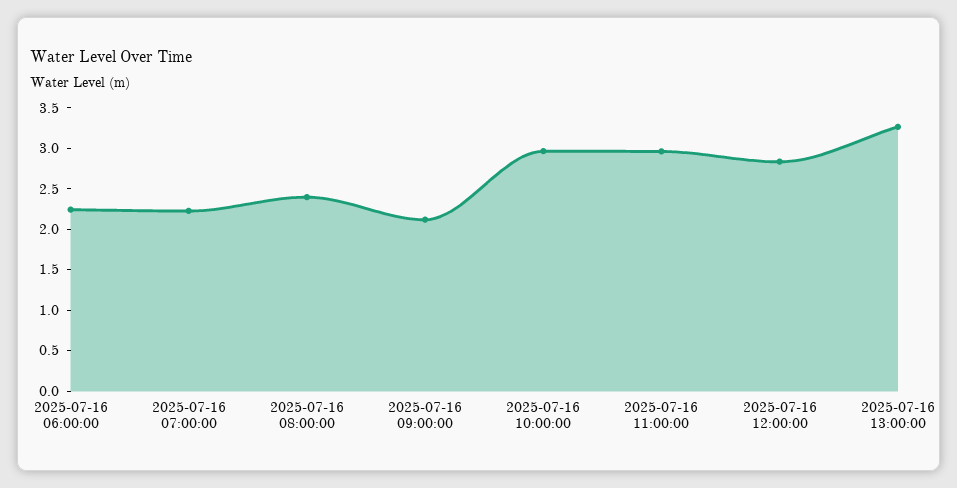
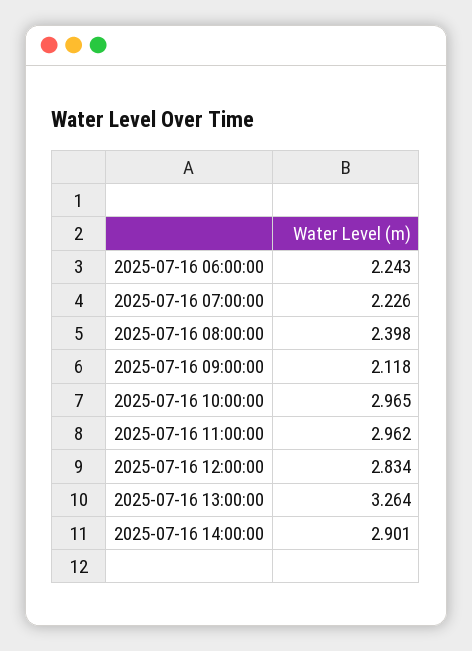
2025-07-16 14:00:00: none -> 2.901

